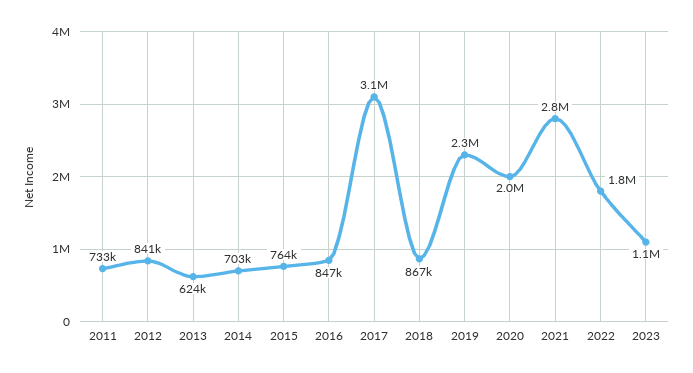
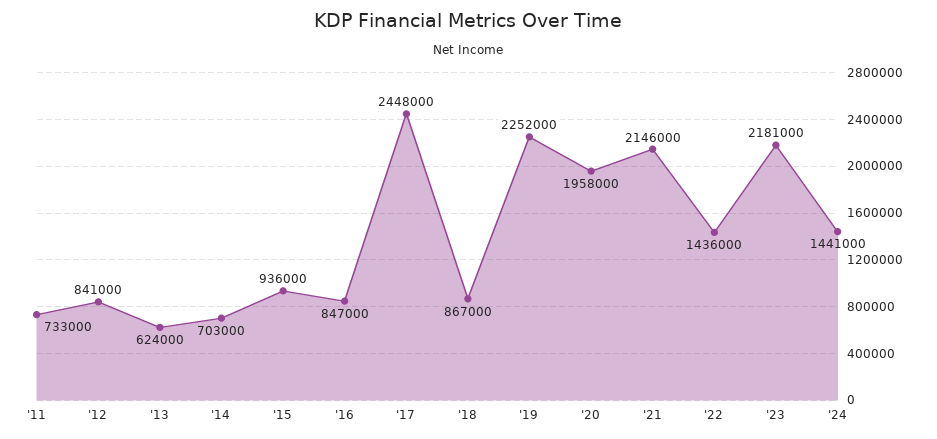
2015: 764000 -> 936000
2017: 3100000 -> 2448000
2021: 2800000 -> 2146000
2022: 1800000 -> 1436000
2023: 1100000 -> 2181000
'24: none -> 1441000

